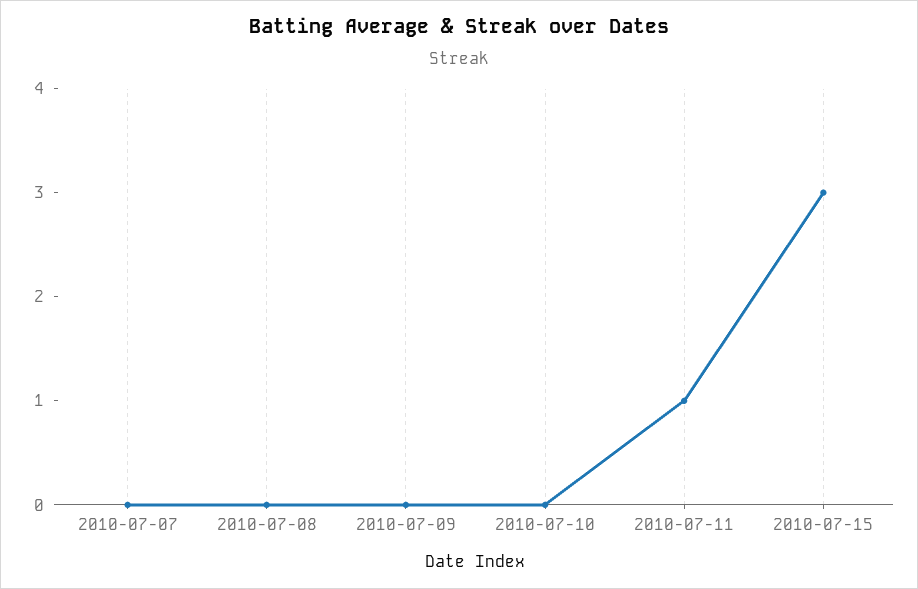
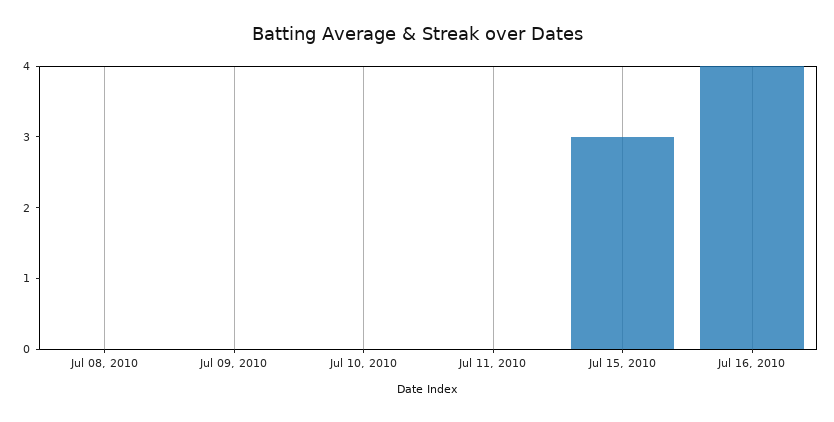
2010-07-07: 0 -> none
2010-07-11: 1 -> 0
Jul 16, 2010: none -> 4

